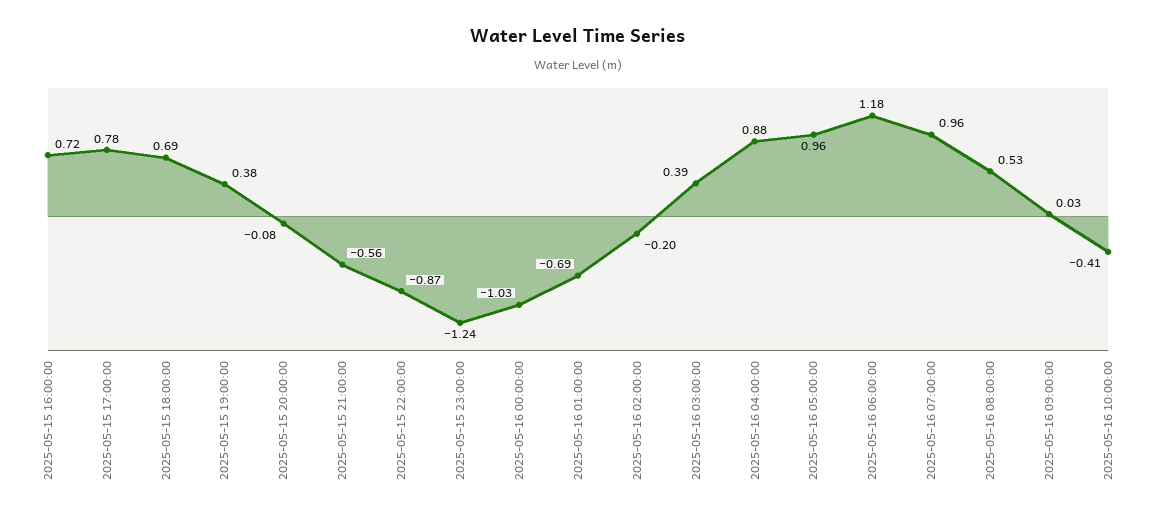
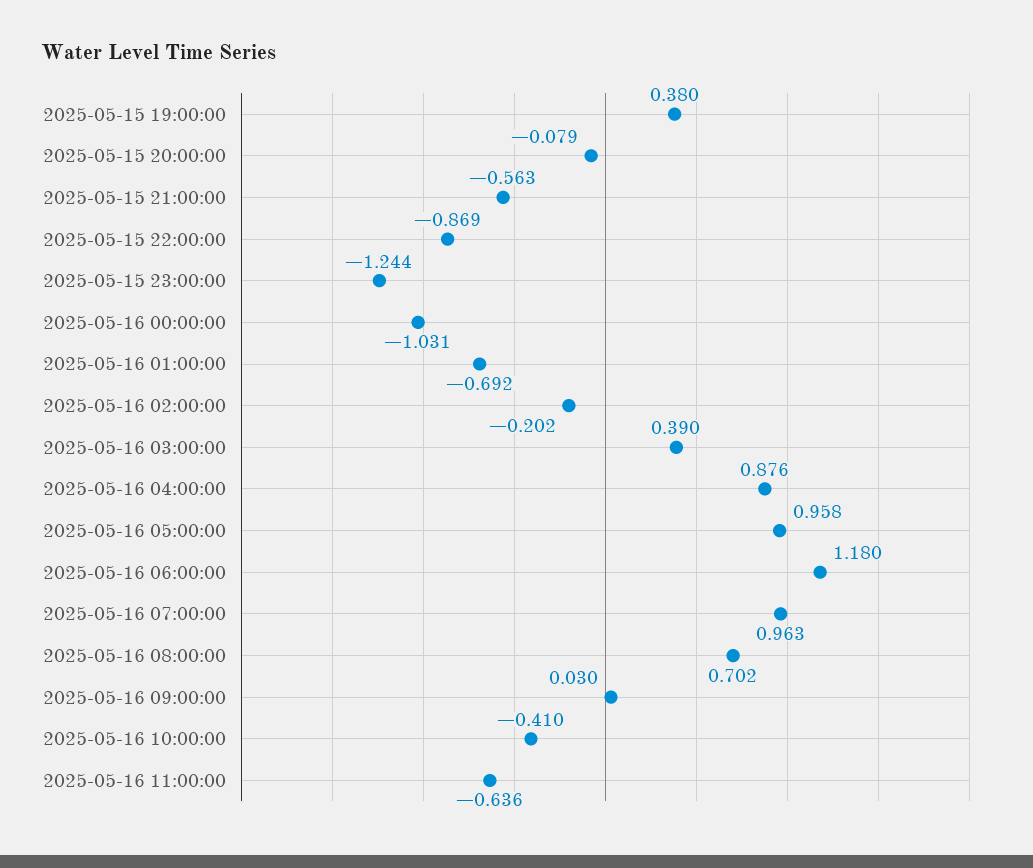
2025-05-15 16:00:00: 0.72 -> none
2025-05-15 17:00:00: 0.78 -> none
2025-05-15 18:00:00: 0.69 -> none
2025-05-16 08:00:00: 0.53 -> 0.702
2025-05-16 11:00:00: none -> -0.636

